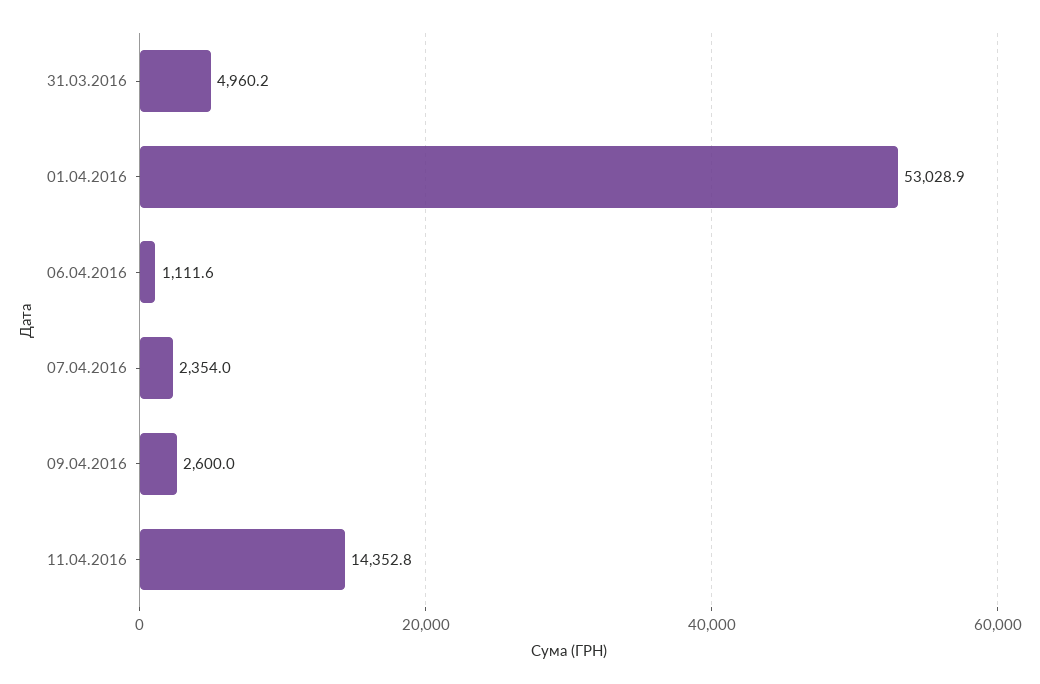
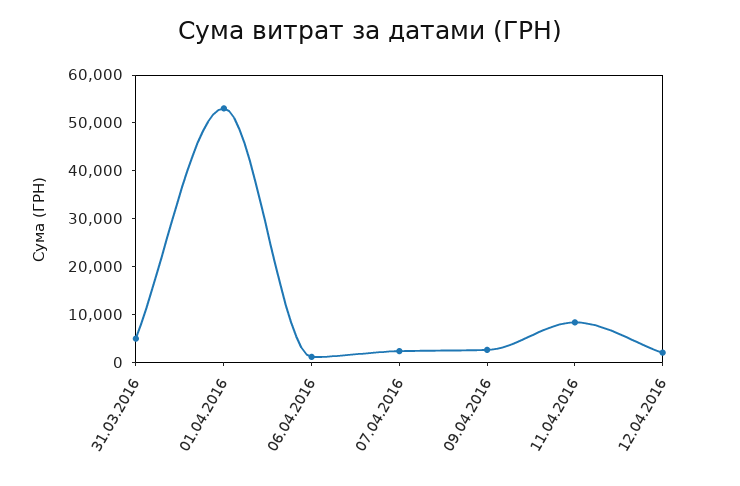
11.04.2016: 14352.8 -> 8000
12.04.2016: none -> 2000

